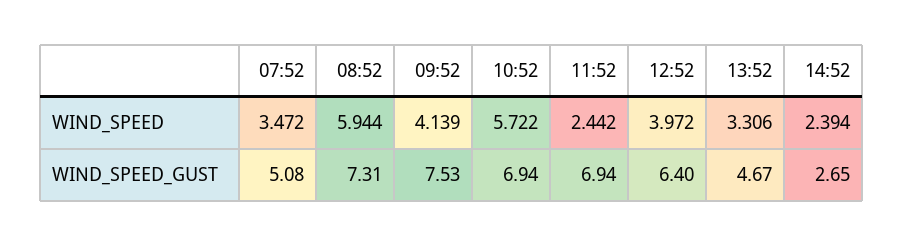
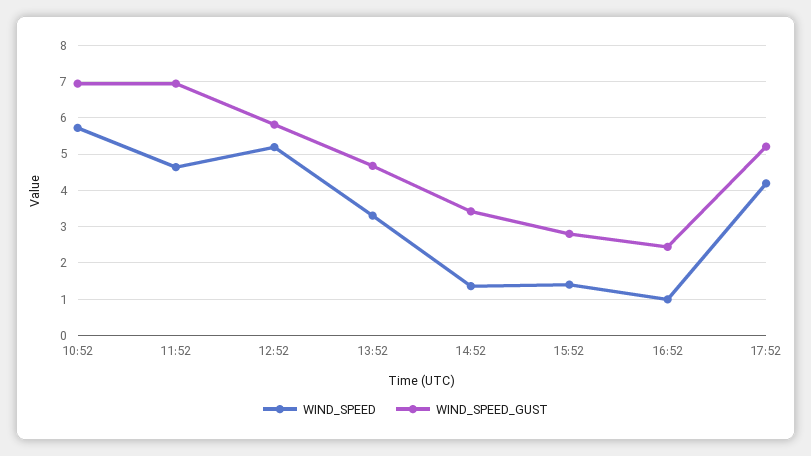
WIND_SPEED, 07:52: 3.472 -> none
WIND_SPEED, 08:52: 5.944 -> none
WIND_SPEED, 09:52: 4.139 -> none
WIND_SPEED, 11:52: 2.442 -> 4.6
WIND_SPEED, 12:52: 3.972 -> 5.2
WIND_SPEED, 14:52: 2.394 -> 1.4
WIND_SPEED_GUST, 07:52: 5.08 -> none
WIND_SPEED_GUST, 08:52: 7.31 -> none
WIND_SPEED_GUST, 09:52: 7.53 -> none
WIND_SPEED_GUST, 12:52: 6.4 -> 5.8
WIND_SPEED_GUST, 14:52: 2.65 -> 3.4
WIND_SPEED, 15:52: none -> 1.4
WIND_SPEED_GUST, 15:52: none -> 2.8
WIND_SPEED, 16:52: none -> 1
WIND_SPEED_GUST, 16:52: none -> 2.4
WIND_SPEED, 17:52: none -> 4.2
WIND_SPEED_GUST, 17:52: none -> 5.2

